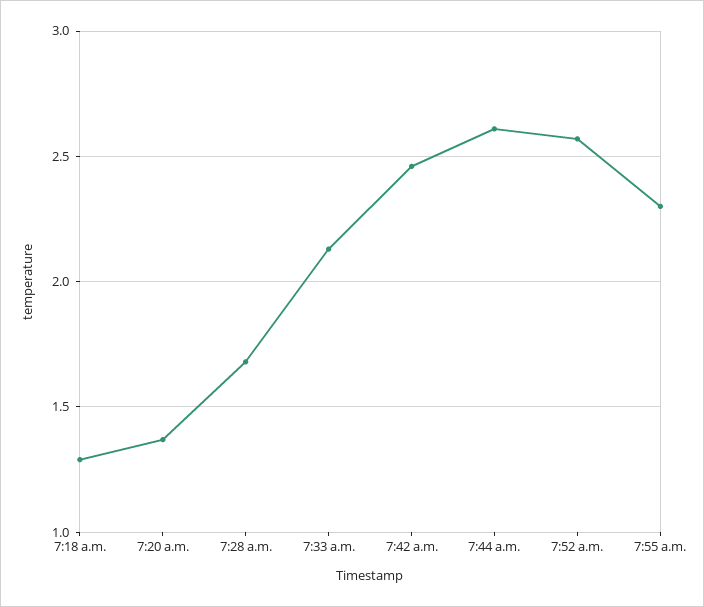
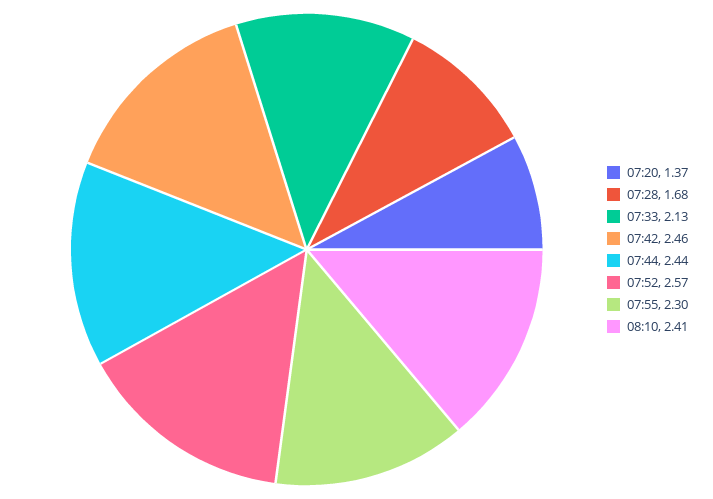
7:18 a.m.: 1.3 -> none
7:44 a.m.: 2.6 -> 2.44
08:10: none -> 2.41

